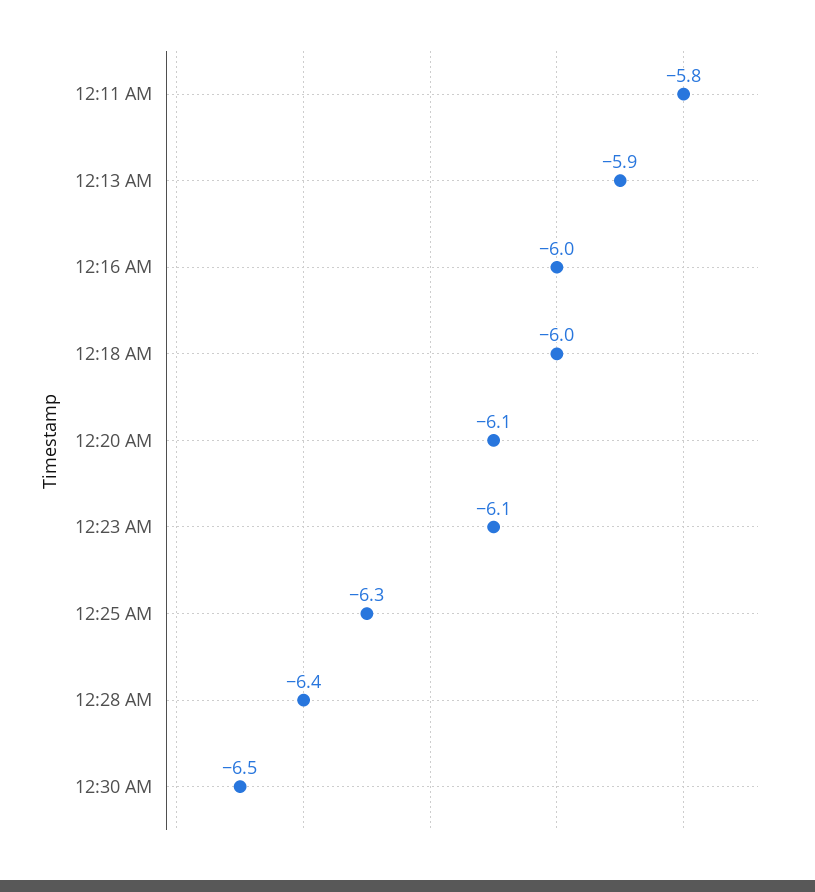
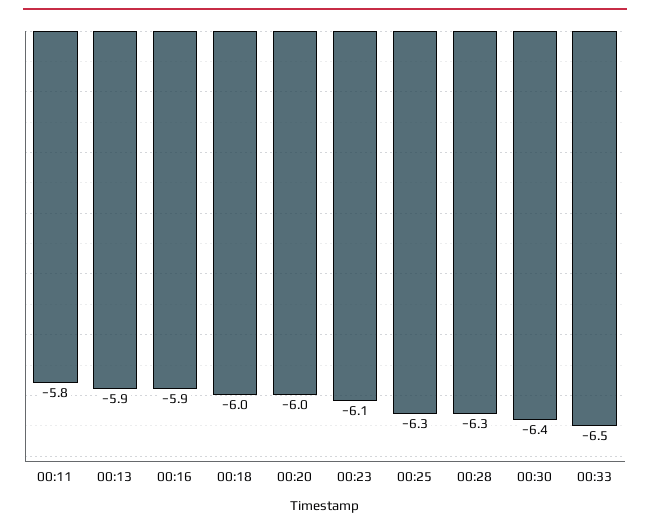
12:16 AM: -6 -> -5.9
12:20 AM: -6.1 -> -6
12:28 AM: -6.4 -> -6.3
12:30 AM: -6.5 -> -6.4
00:33: none -> -6.5

